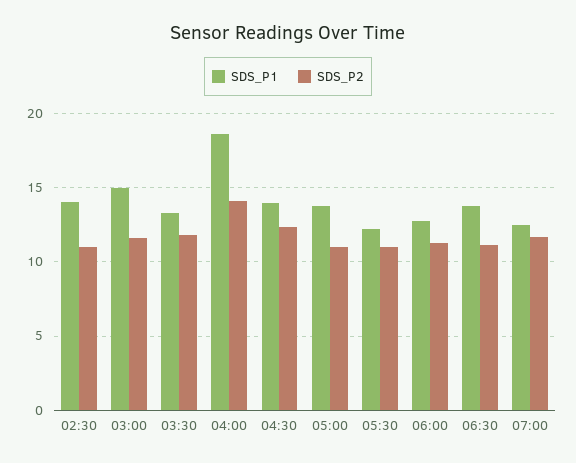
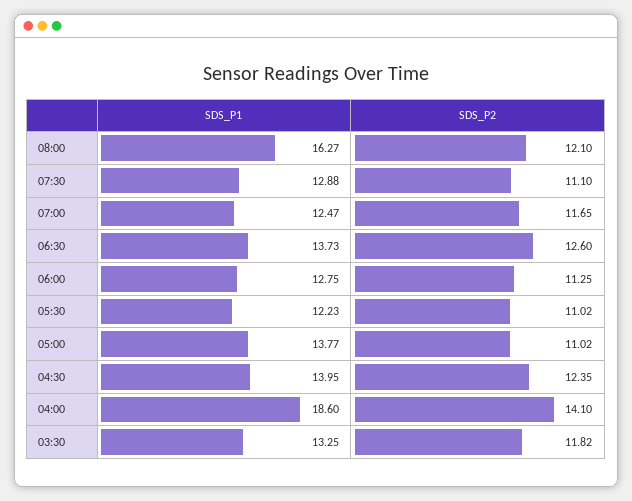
SDS_P1, 02:30: 14 -> none
SDS_P2, 02:30: 11 -> none
SDS_P1, 03:00: 15 -> none
SDS_P2, 03:00: 11.5 -> none
SDS_P2, 06:30: 11 -> 12.6
SDS_P1, 08:00: none -> 16.27
SDS_P2, 08:00: none -> 12.1
SDS_P1, 07:30: none -> 12.88
SDS_P2, 07:30: none -> 11.1

